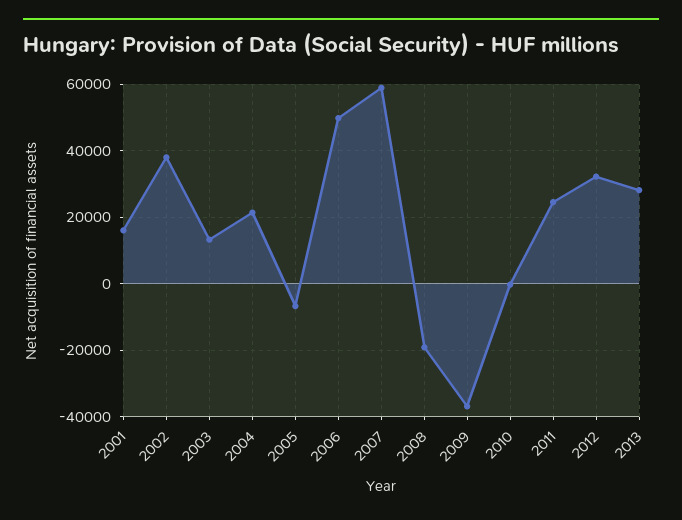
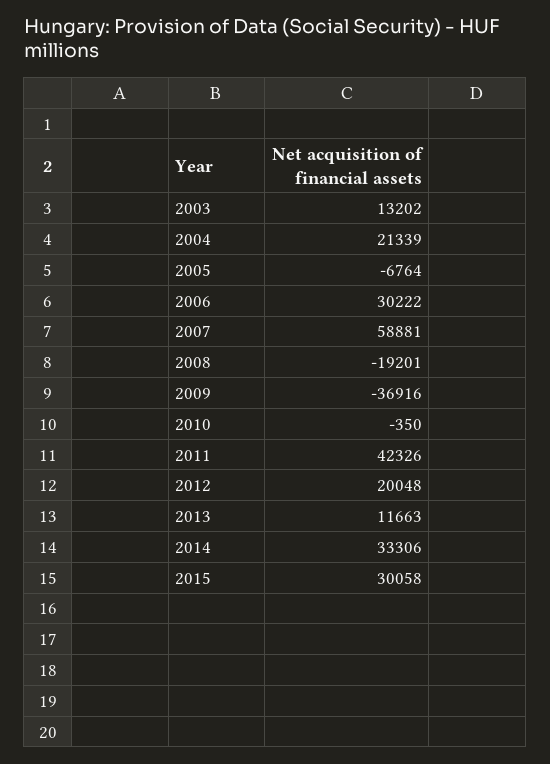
2001: 16000 -> none
2002: 38000 -> none
2006: 50000 -> 30222
2011: 24000 -> 42326
2012: 32000 -> 20048
2013: 28000 -> 11663
2014: none -> 33306
2015: none -> 30058

